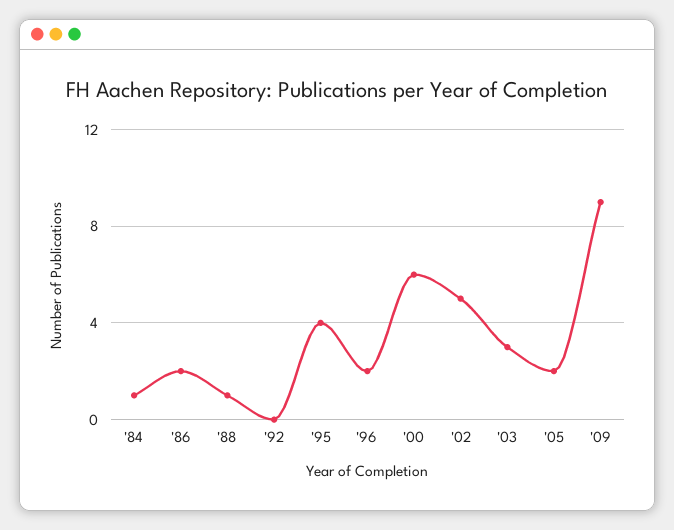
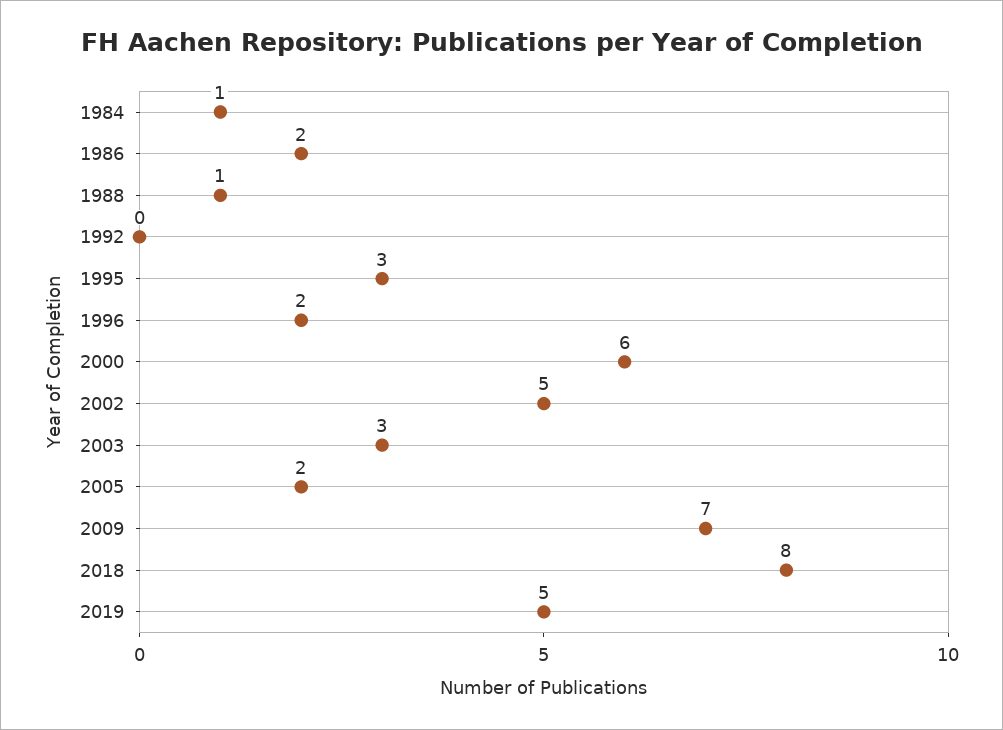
'95: 4 -> 3
'09: 9 -> 7
2018: none -> 8
2019: none -> 5

